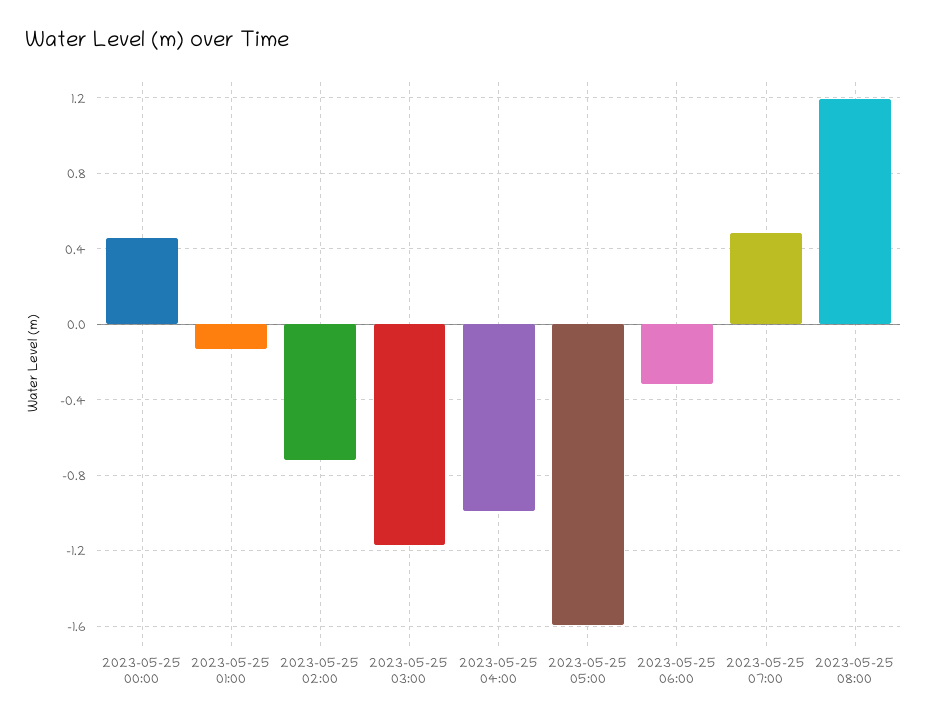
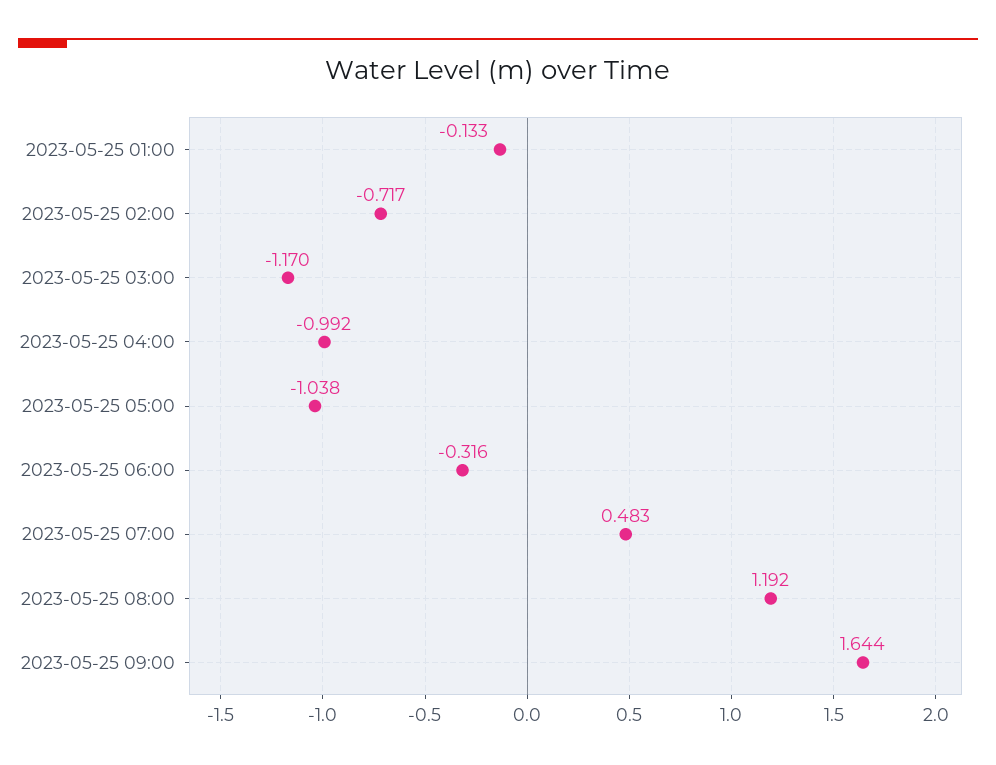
2023-05-25 00:00: 0.45 -> none
2023-05-25 05:00: -1.6 -> -1.038
2023-05-25 09:00: none -> 1.644

